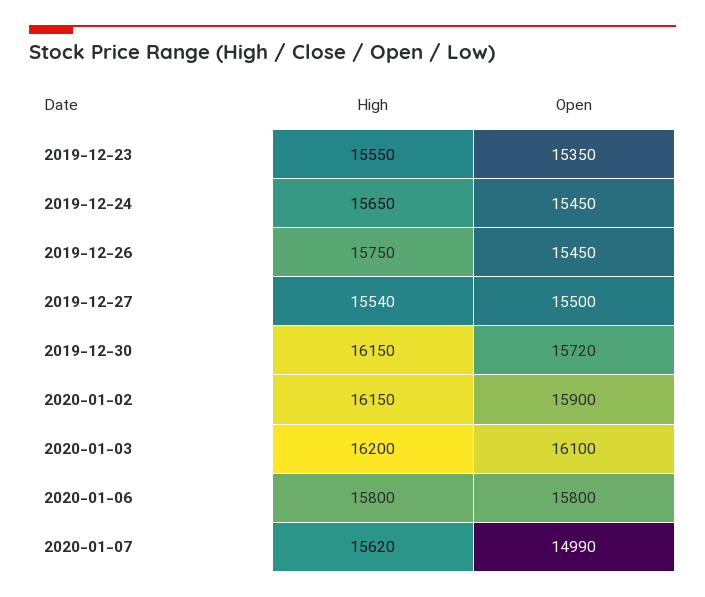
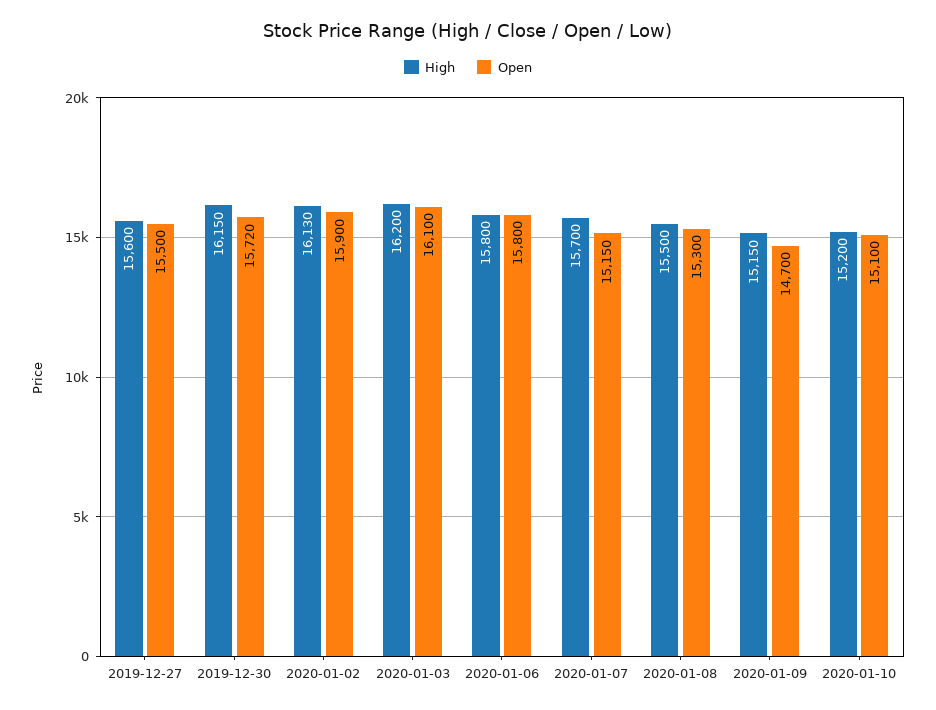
High, 2019-12-23: 15550 -> none
Open, 2019-12-23: 15350 -> none
High, 2019-12-24: 15650 -> none
Open, 2019-12-24: 15450 -> none
High, 2019-12-26: 15750 -> none
Open, 2019-12-26: 15450 -> none
High, 2019-12-27: 15540 -> 15600
High, 2020-01-02: 16150 -> 16130
High, 2020-01-07: 15620 -> 15700
Open, 2020-01-07: 14990 -> 15150
High, 2020-01-08: none -> 15500
Open, 2020-01-08: none -> 15300
High, 2020-01-09: none -> 15150
Open, 2020-01-09: none -> 14700
High, 2020-01-10: none -> 15200
Open, 2020-01-10: none -> 15100

